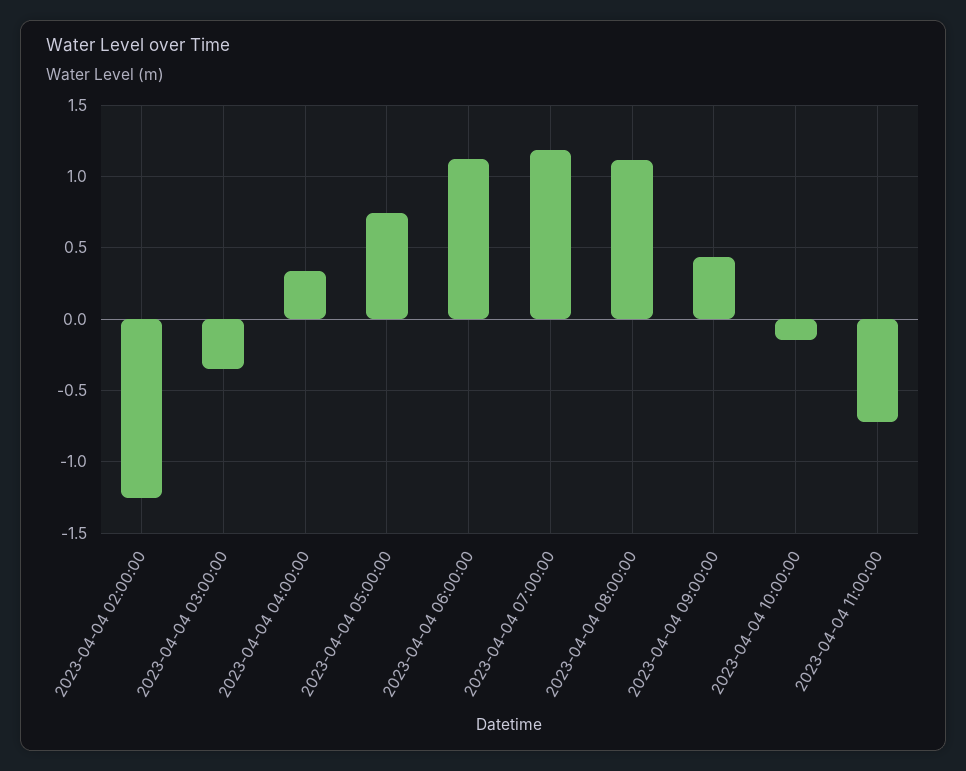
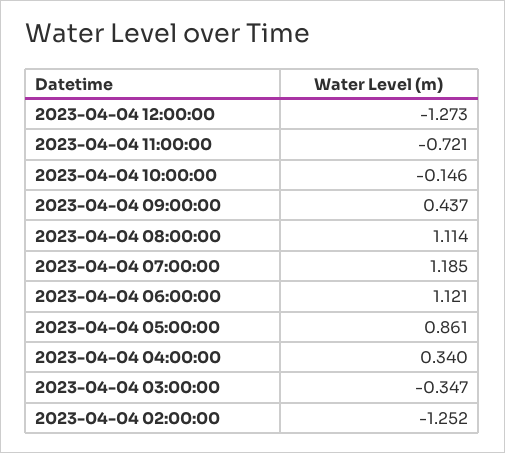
2023-04-04 05:00:00: 0.75 -> 0.861
2023-04-04 12:00:00: none -> -1.273

